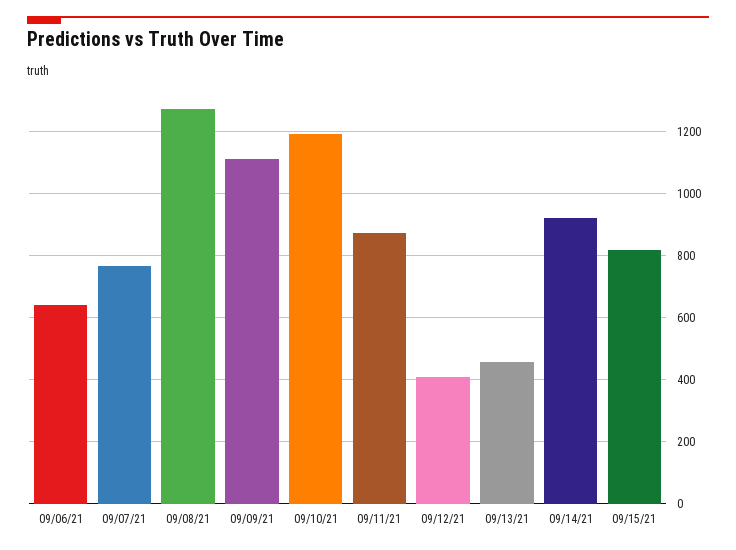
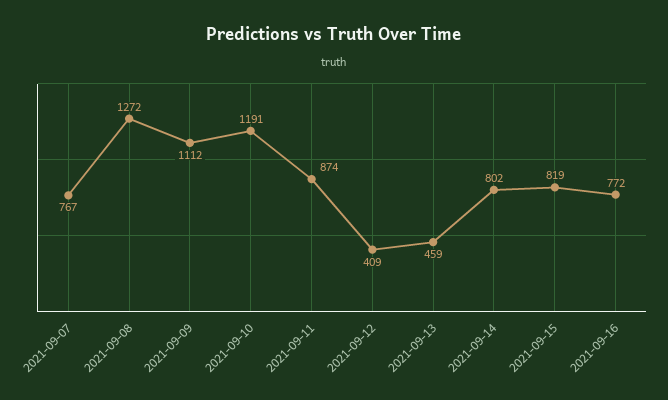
09/06/21: 640 -> none
09/14/21: 920 -> 802
2021-09-16: none -> 772

